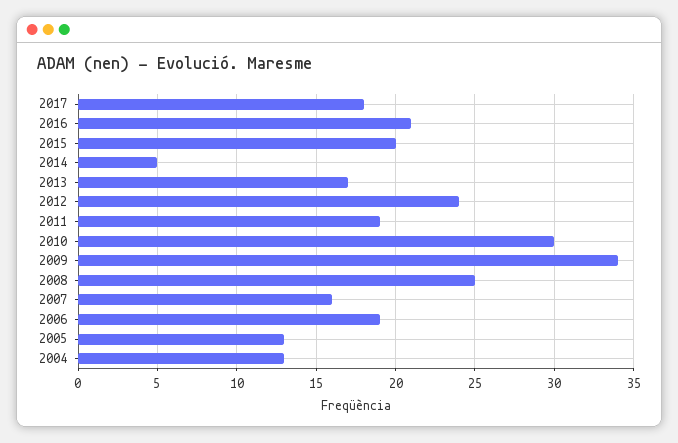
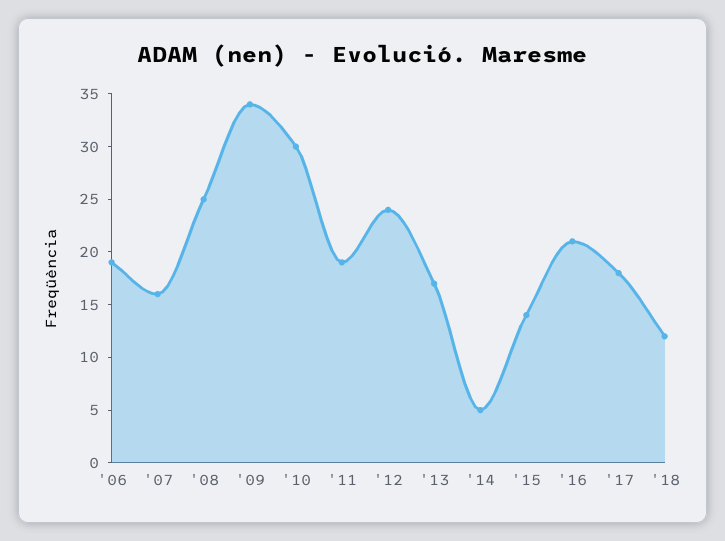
2015: 20 -> 14
2005: 13 -> none
2004: 13 -> none
'18: none -> 12

